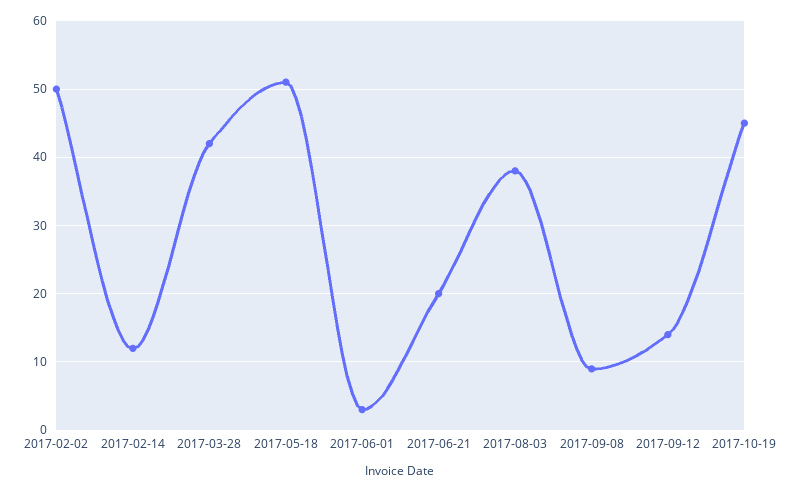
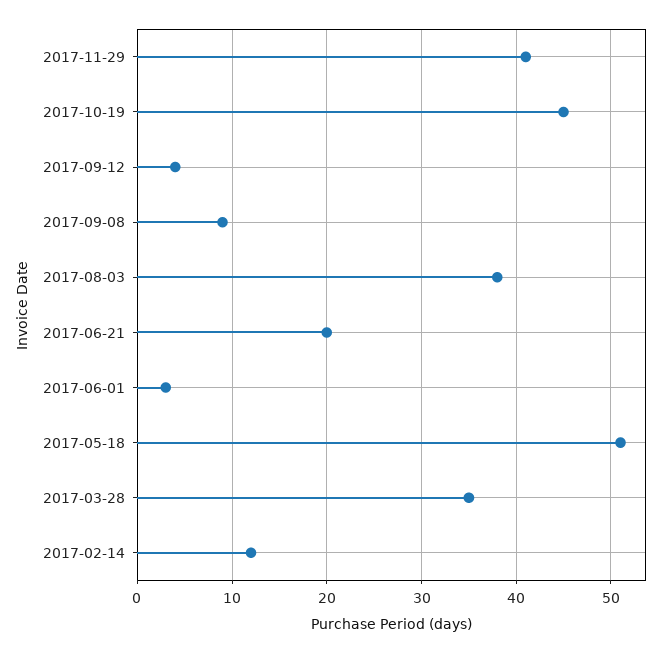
2017-02-02: 50 -> none
2017-03-28: 42 -> 35
2017-09-12: 14 -> 4
2017-11-29: none -> 41

